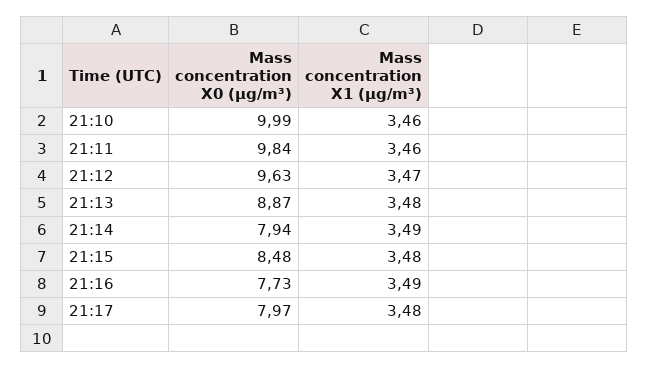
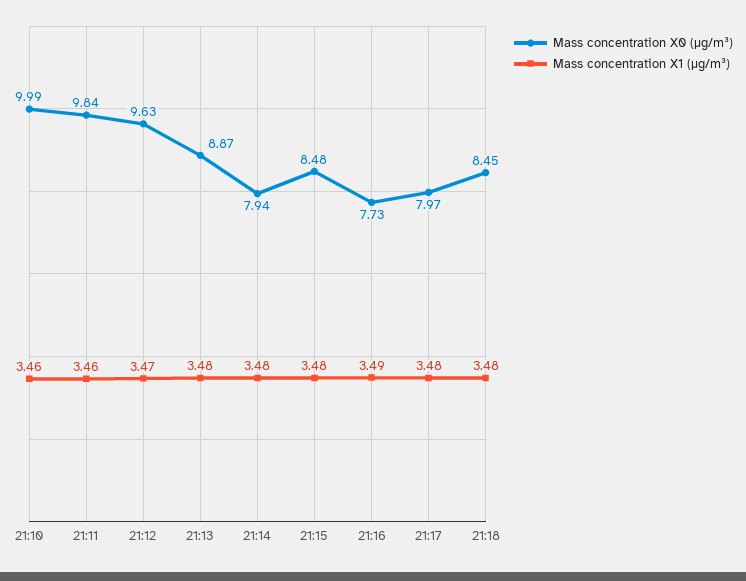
Mass concentration X1 (μg/m³), 21:14: 3.49 -> 3.48
Mass concentration X0 (μg/m³), 21:18: none -> 8.45
Mass concentration X1 (μg/m³), 21:18: none -> 3.48

